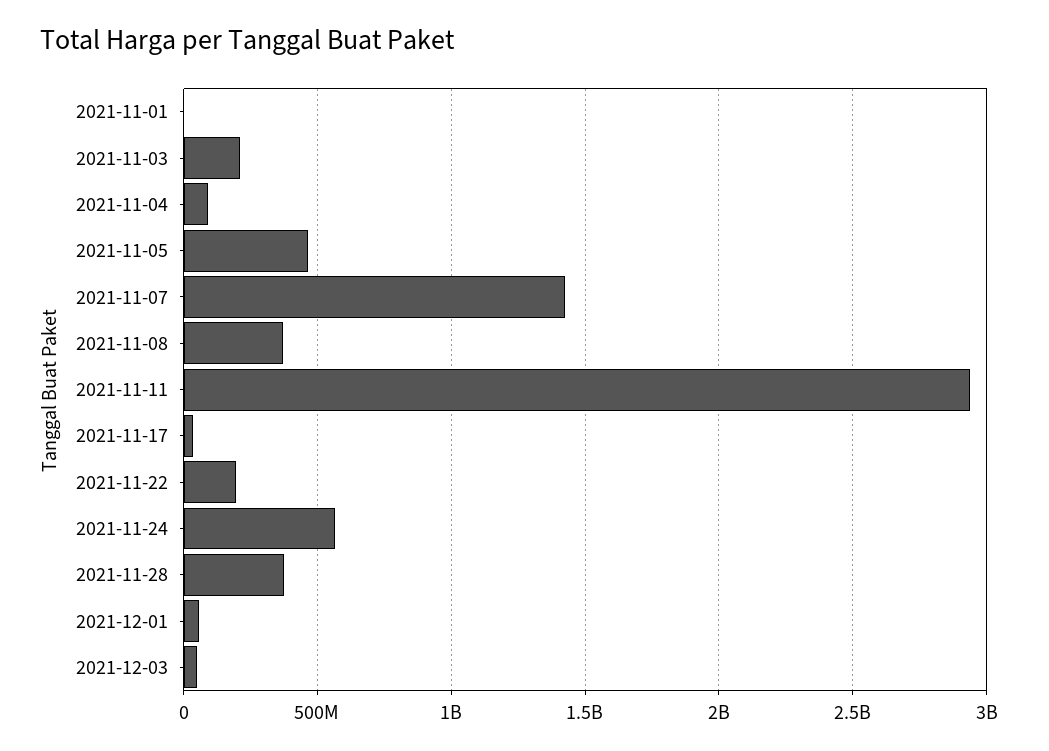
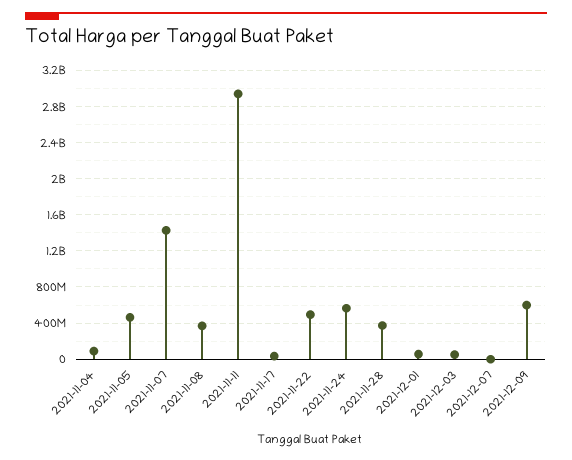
2021-11-01: 0 -> none
2021-11-03: 200000000 -> none
2021-11-22: 200000000 -> 500000000
2021-12-07: none -> 0
2021-12-09: none -> 600000000

